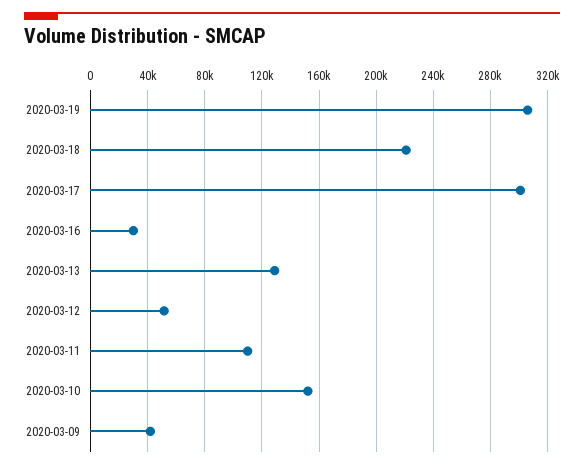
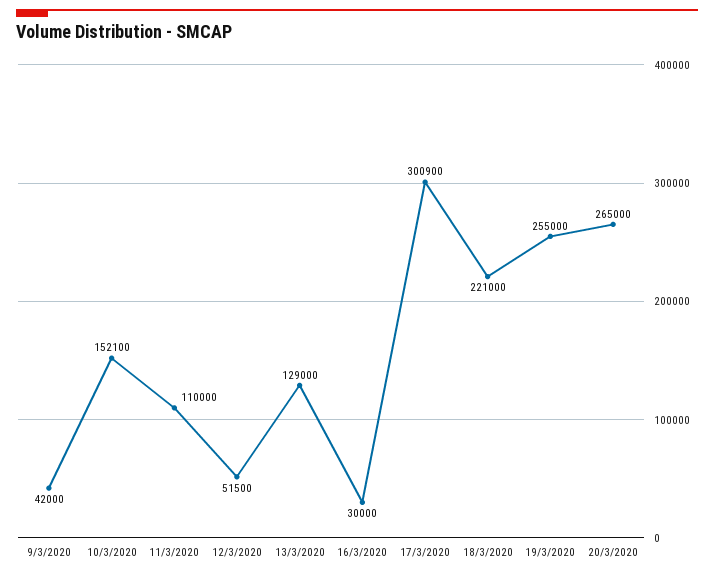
2020-03-19: 305000 -> 255000
20/3/2020: none -> 265000

